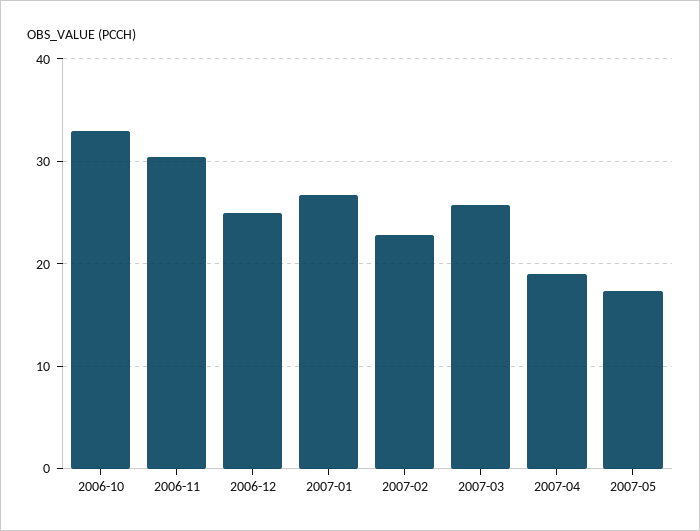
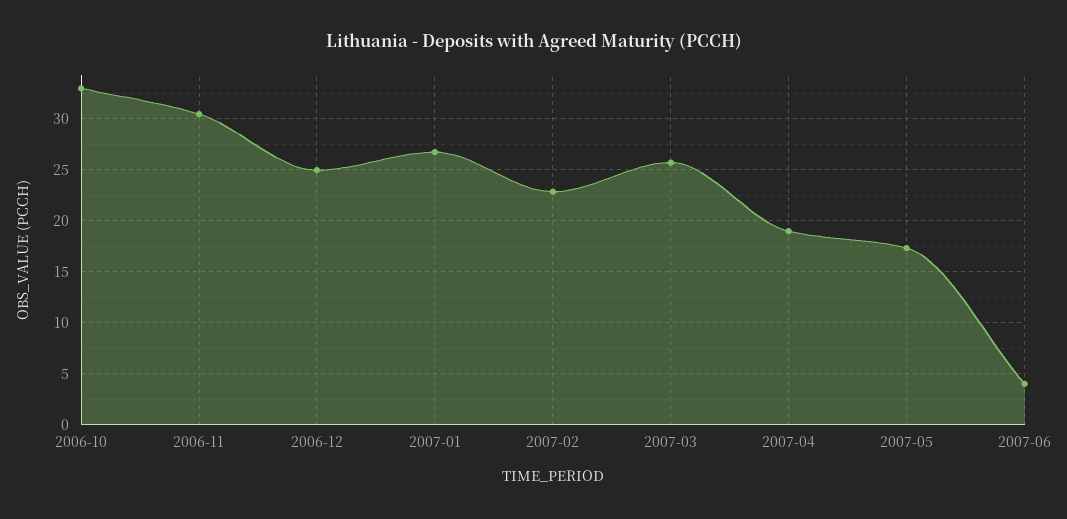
2007-06: none -> 4

